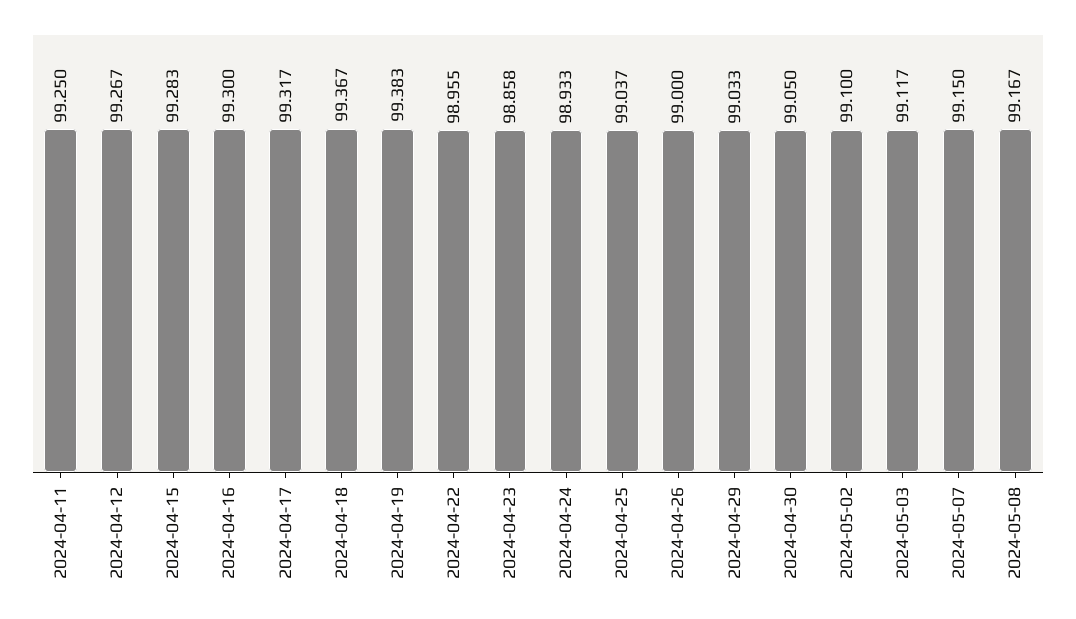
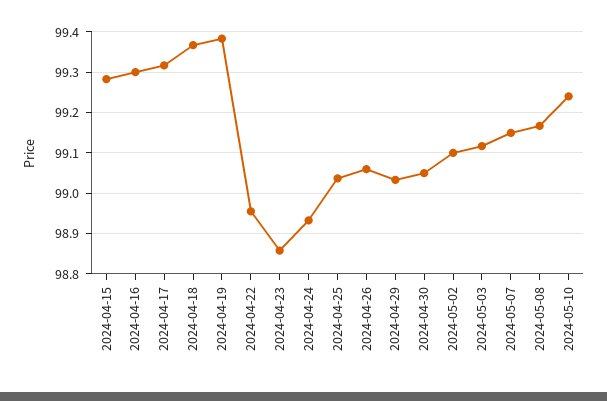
2024-04-11: 99.25 -> none
2024-04-12: 99.267 -> none
2024-04-26: 99 -> 99.06
2024-05-10: none -> 99.24

